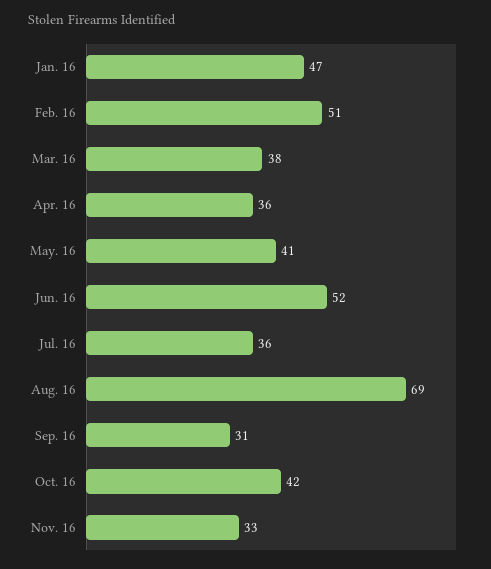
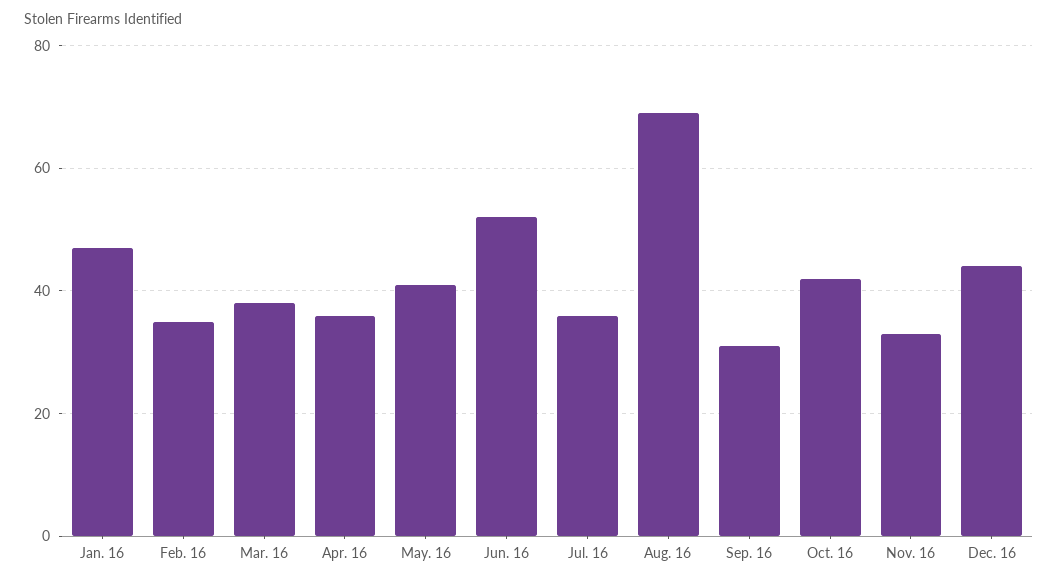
Feb. 16: 51 -> 35
Dec. 16: none -> 45

